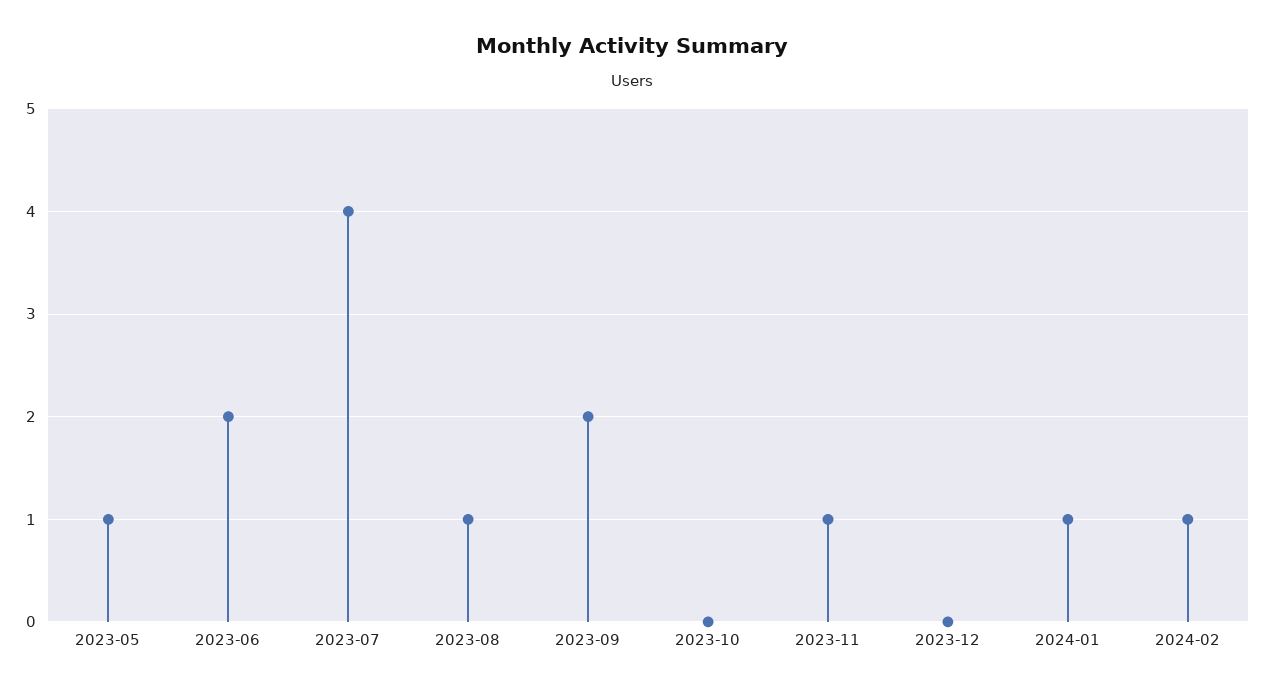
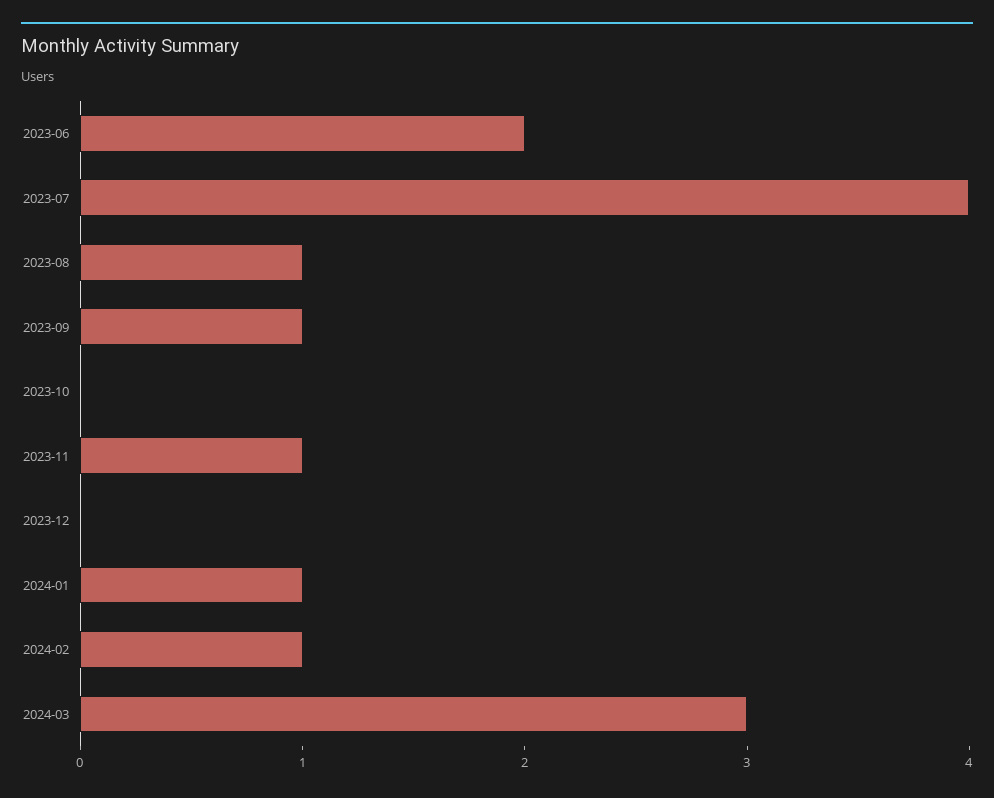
2023-05: 1 -> none
2023-09: 2 -> 1
2024-03: none -> 3

